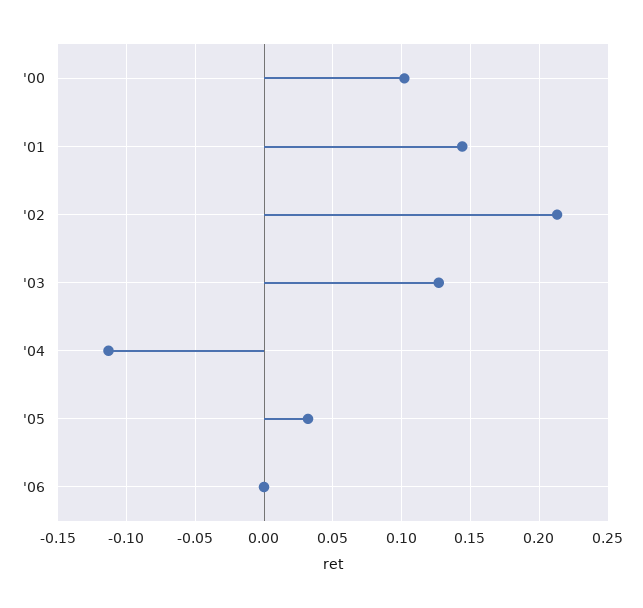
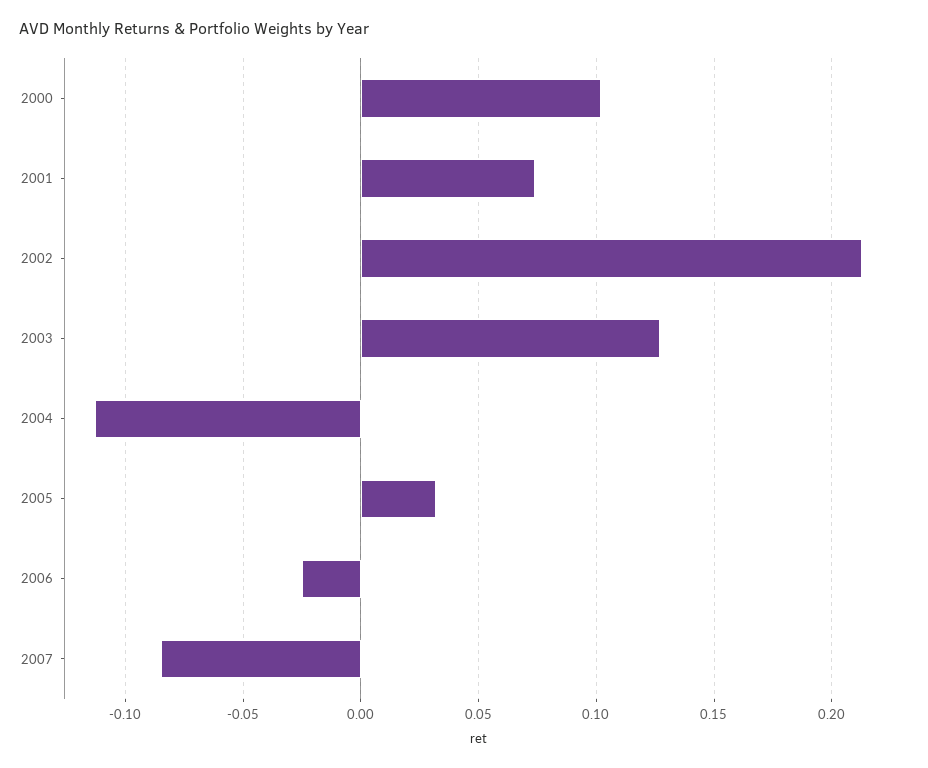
'01: 0.145 -> 0.075
'06: 0 -> -0.025
2007: none -> -0.085

